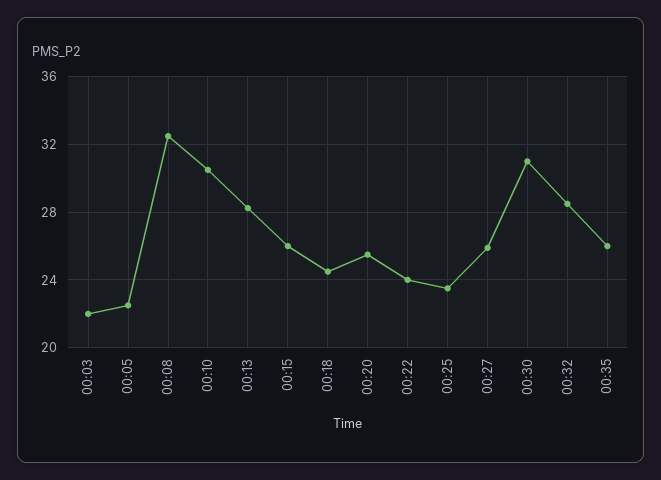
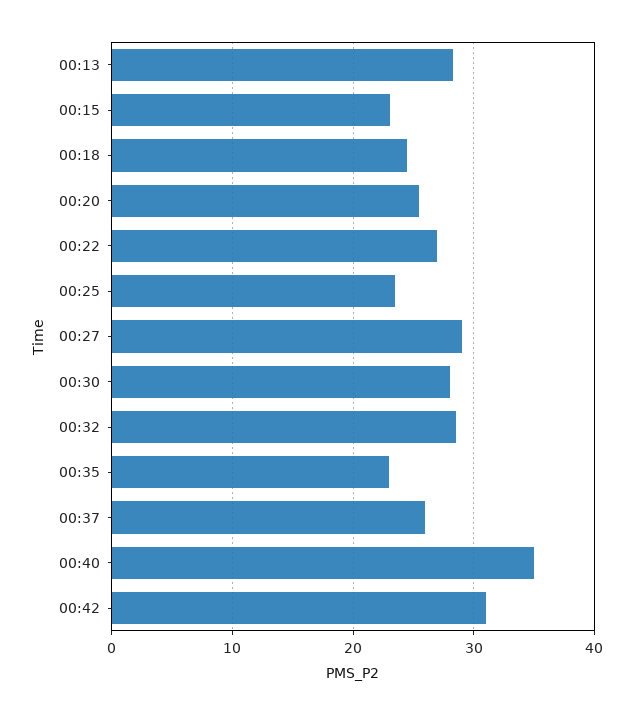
00:03: 22 -> none
00:05: 22.5 -> none
00:08: 32.5 -> none
00:10: 30.5 -> none
00:15: 26 -> 23
00:22: 24 -> 27
00:27: 26 -> 29
00:30: 31 -> 28
00:35: 26 -> 23
00:37: none -> 26
00:40: none -> 35
00:42: none -> 31

